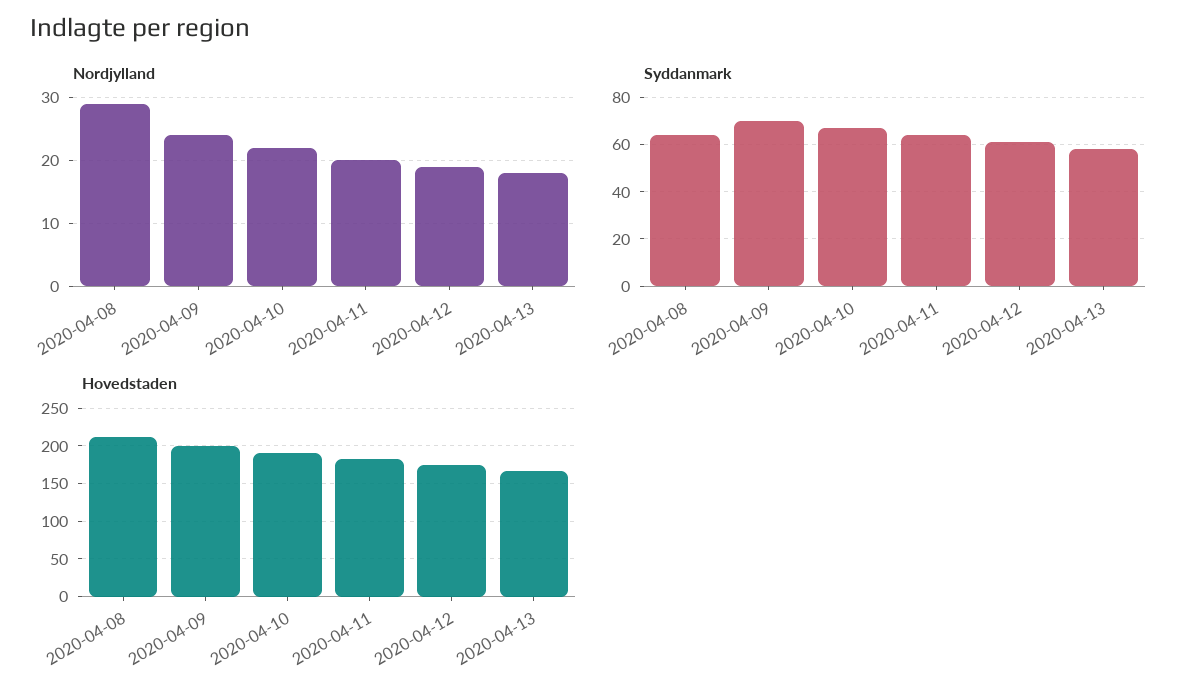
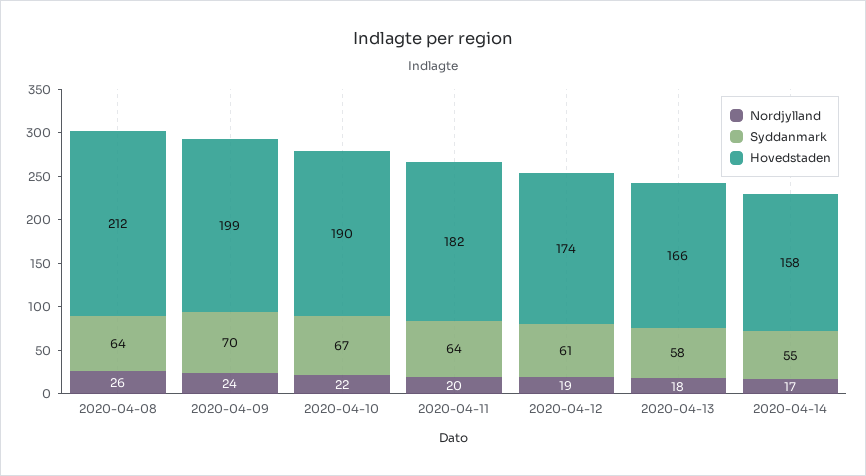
Nordjylland, 2020-04-08: 29 -> 26
Nordjylland, 2020-04-14: none -> 17
Syddanmark, 2020-04-14: none -> 55
Hovedstaden, 2020-04-14: none -> 158

